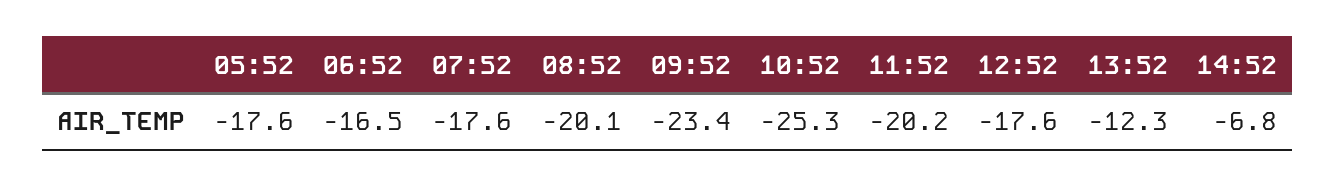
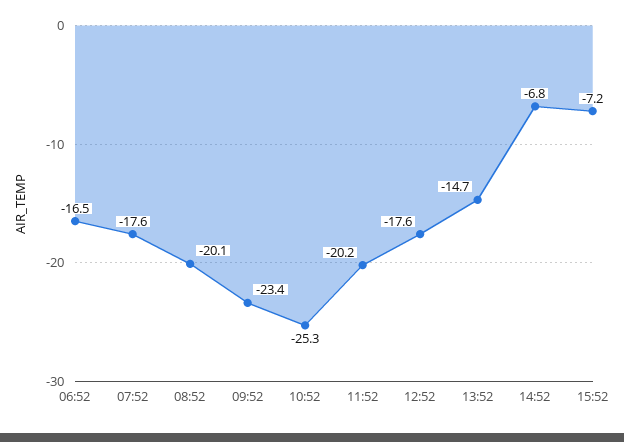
05:52: -17.6 -> none
13:52: -12.3 -> -14.7
15:52: none -> -7.2

